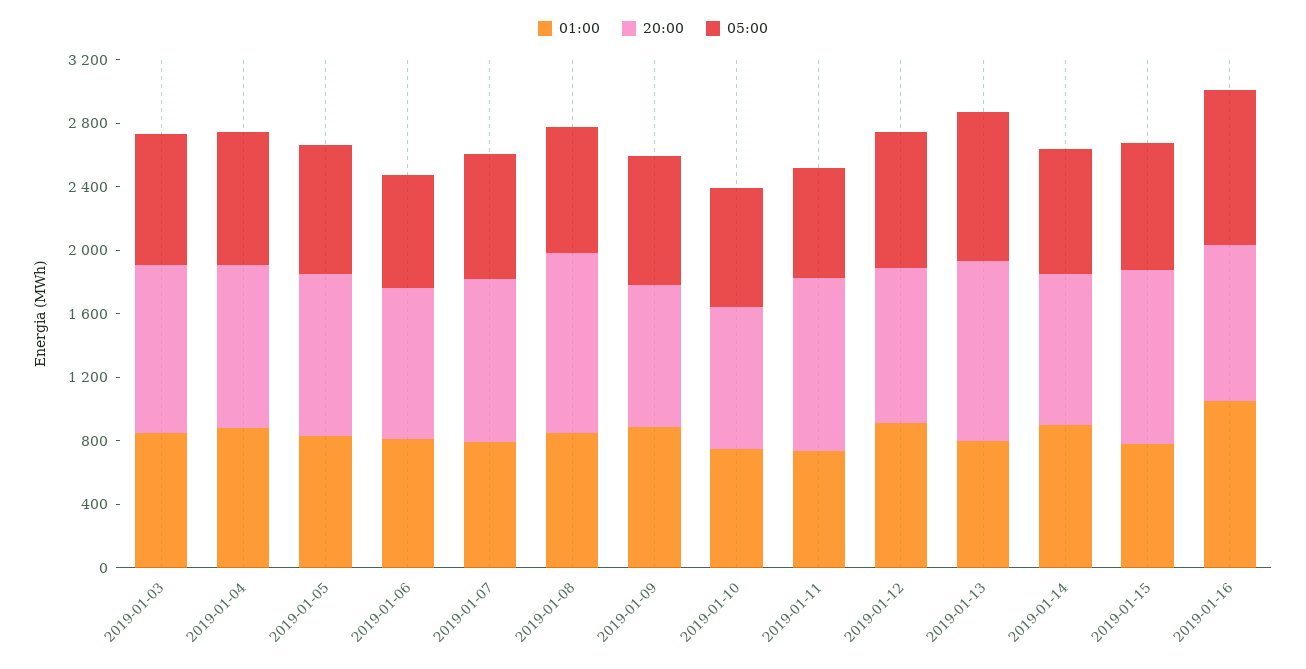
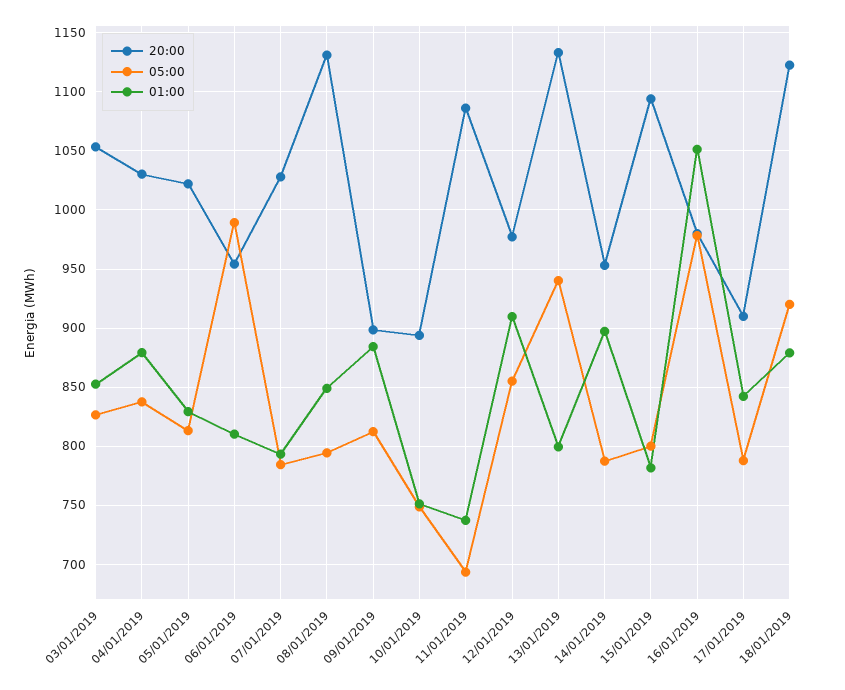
05:00, 2019-01-06: 700 -> 990
20:00, 17/01/2019: none -> 910
05:00, 17/01/2019: none -> 790
01:00, 17/01/2019: none -> 840
20:00, 18/01/2019: none -> 1120
05:00, 18/01/2019: none -> 920
01:00, 18/01/2019: none -> 880

